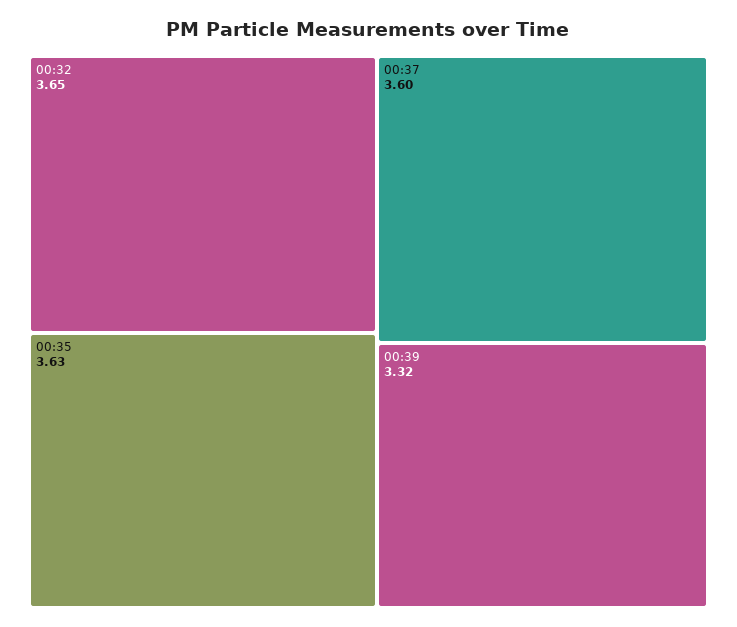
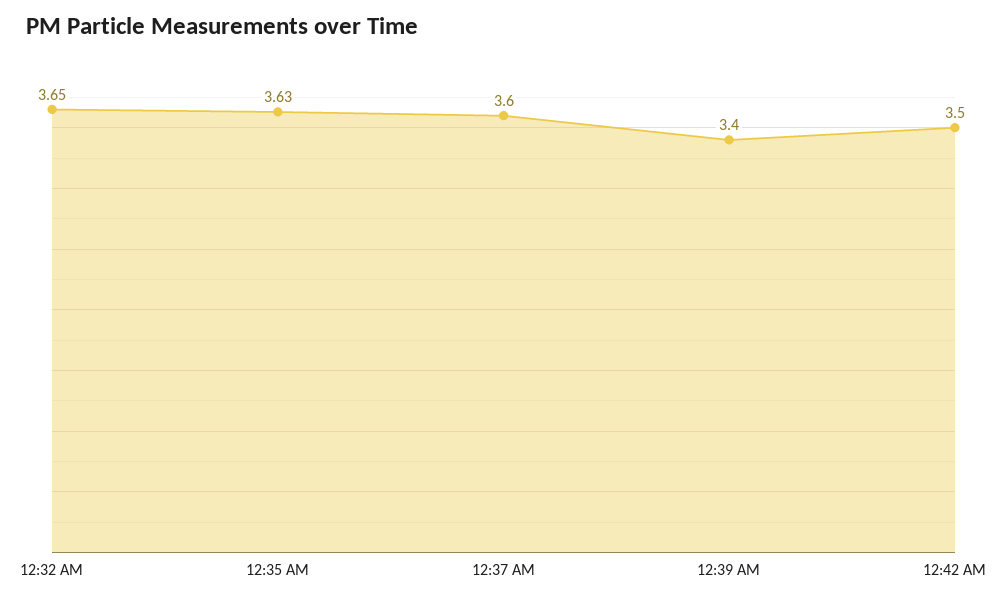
00:39: 3.32 -> 3.4
12:42 AM: none -> 3.5

